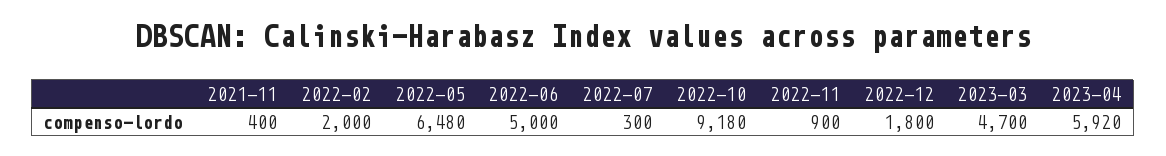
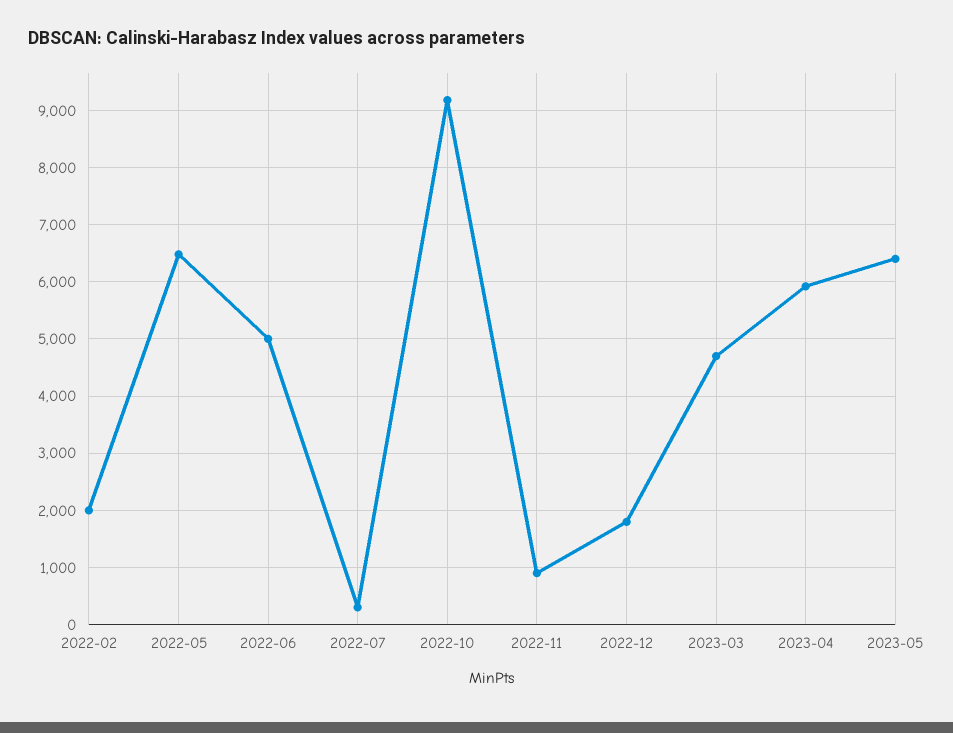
2021-11: 400 -> none
2023-05: none -> 6400

